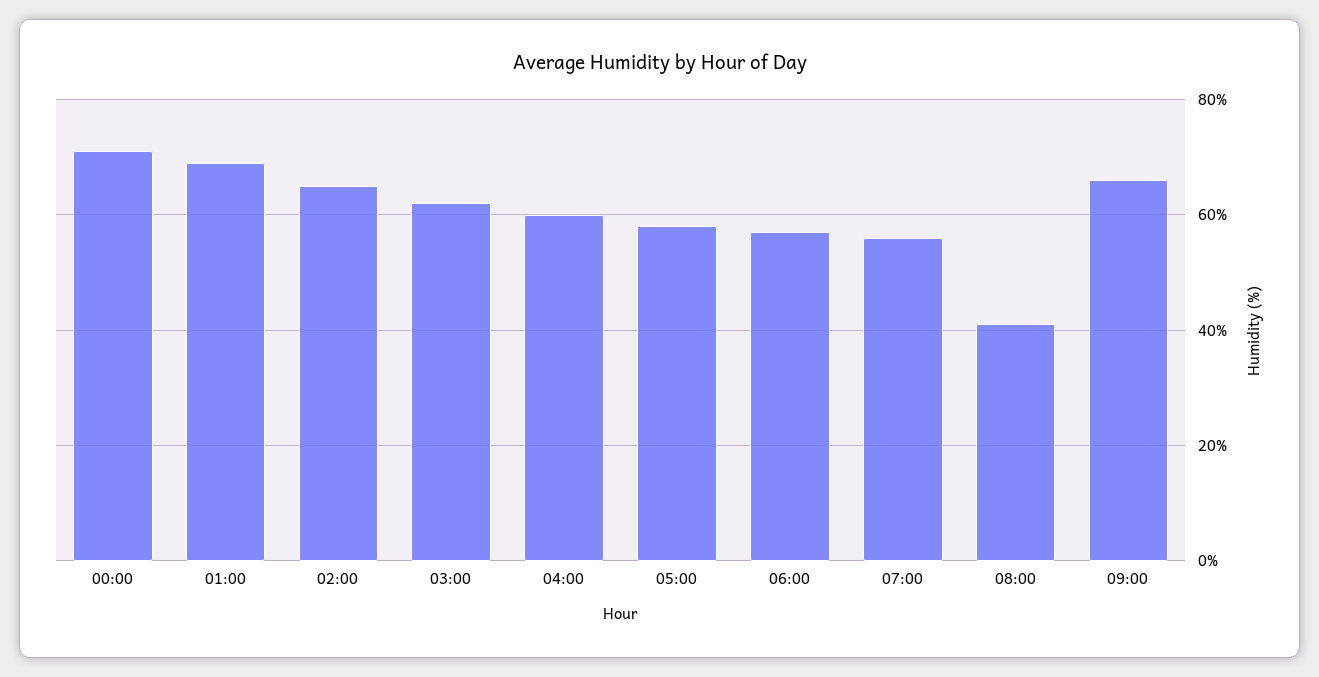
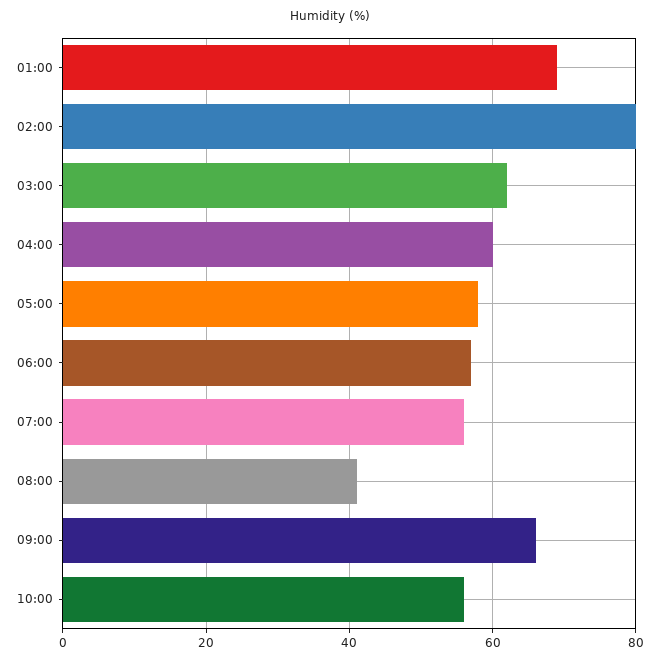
00:00: 70 -> none
02:00: 65 -> 80
10:00: none -> 55

